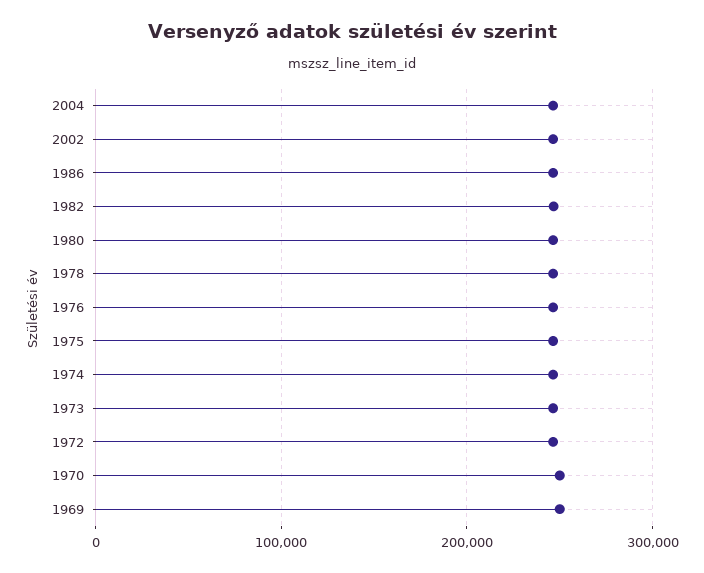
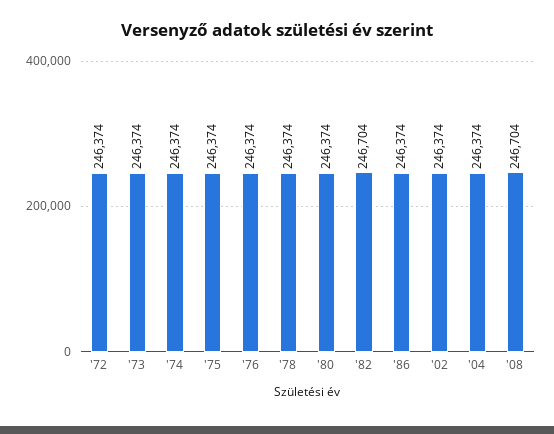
1970: 250000 -> none
1969: 250000 -> none
'08: none -> 246704

